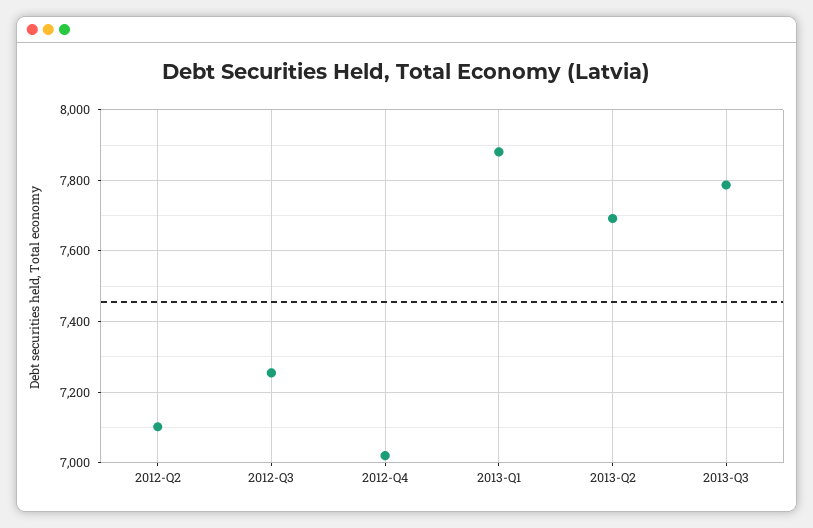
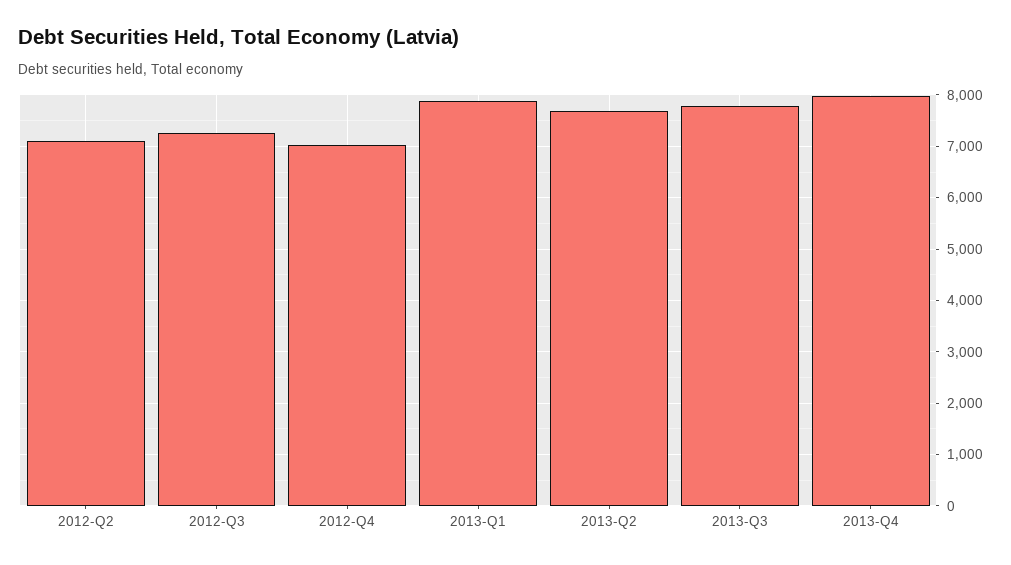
2013-Q4: none -> 8000

